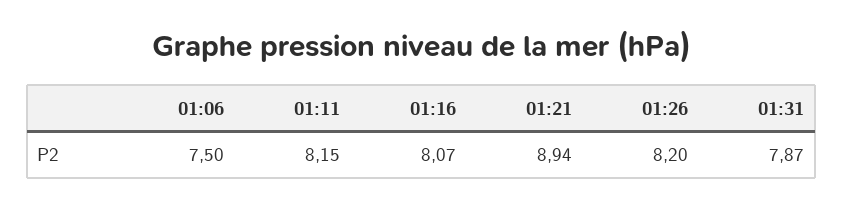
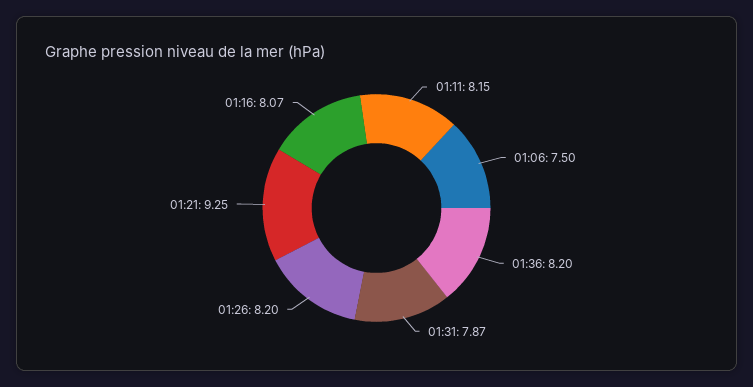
01:21: 8.94 -> 9.25
01:36: none -> 8.2

